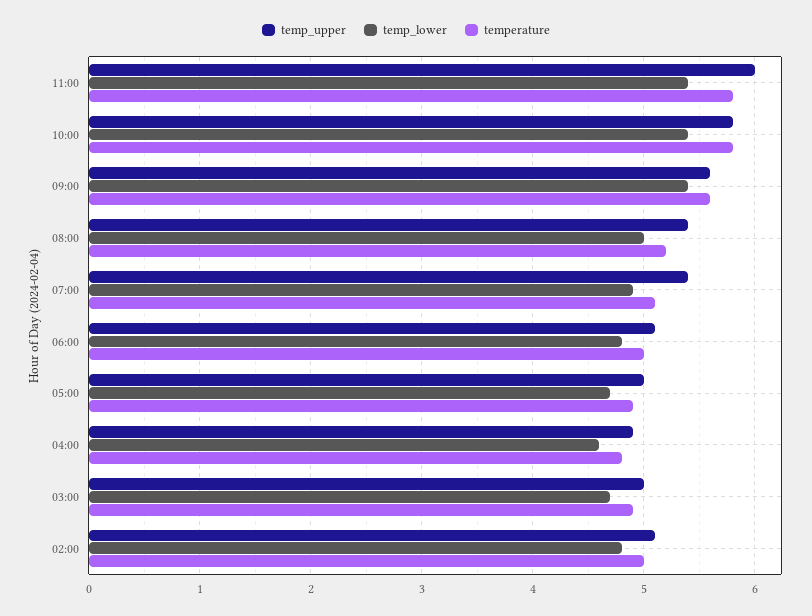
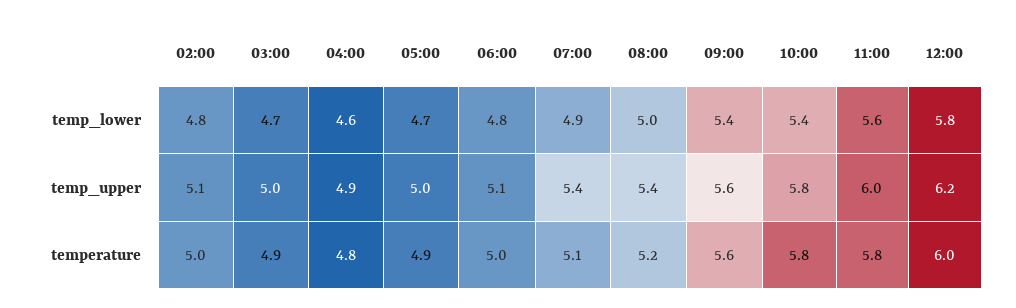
temp_lower, 11:00: 5.4 -> 5.6
temp_lower, 12:00: none -> 5.8
temp_upper, 12:00: none -> 6.2
temperature, 12:00: none -> 6

